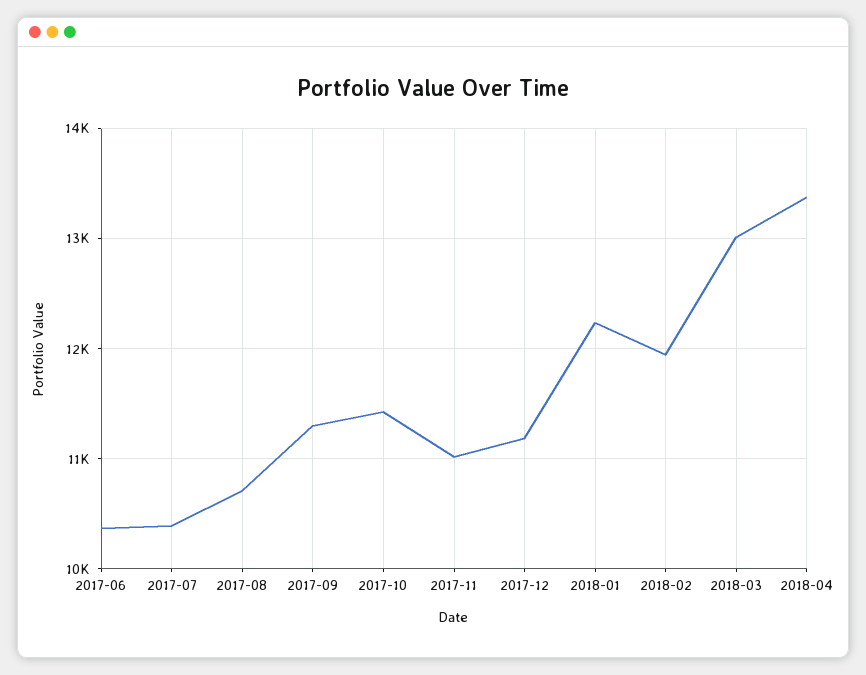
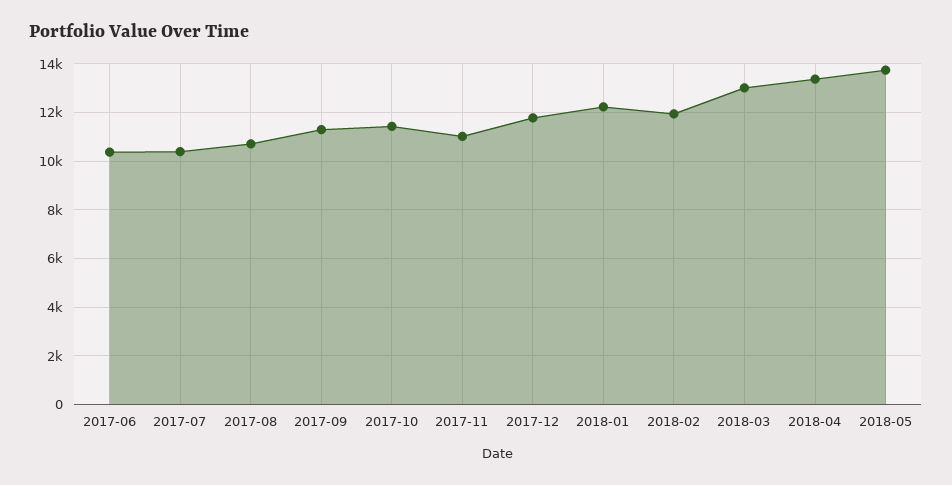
2017-12: 11200 -> 11750
2018-05: none -> 13750

